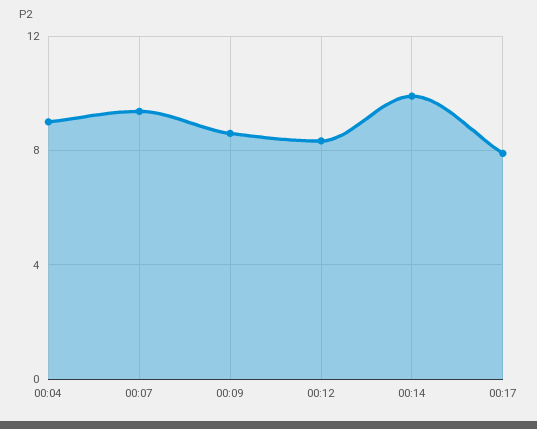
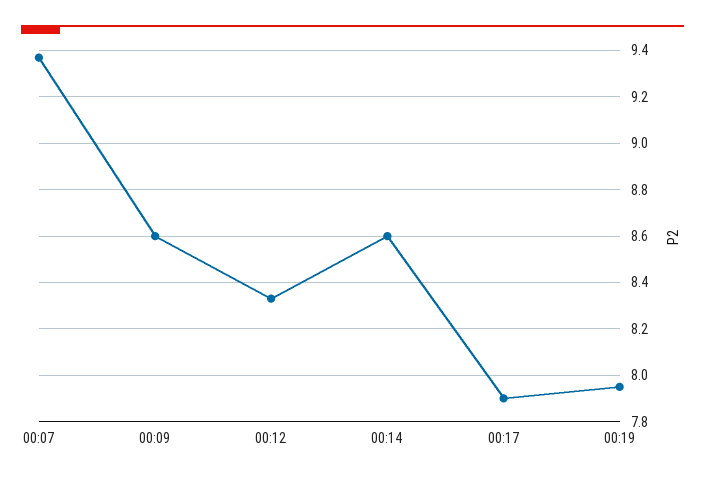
00:04: 9 -> none
00:14: 10 -> 8.6
00:19: none -> 7.95

